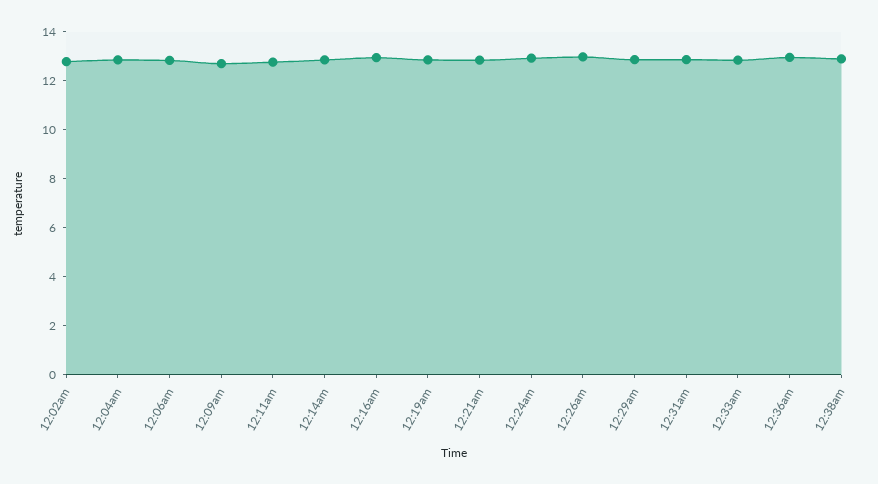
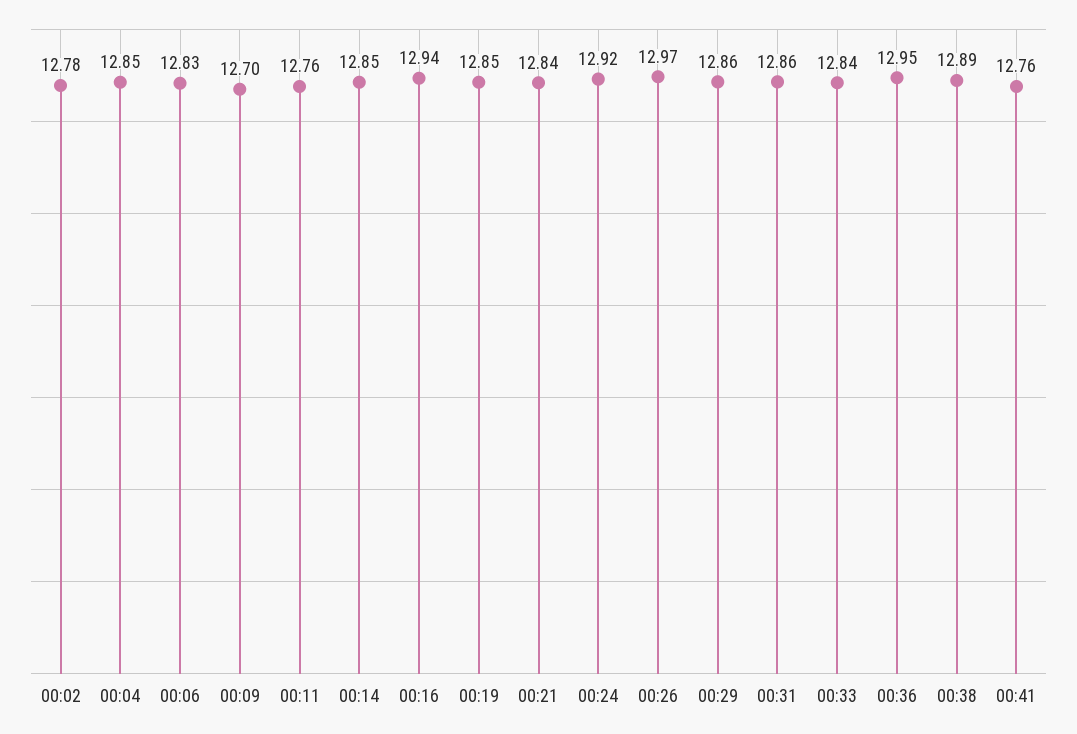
00:41: none -> 12.76

